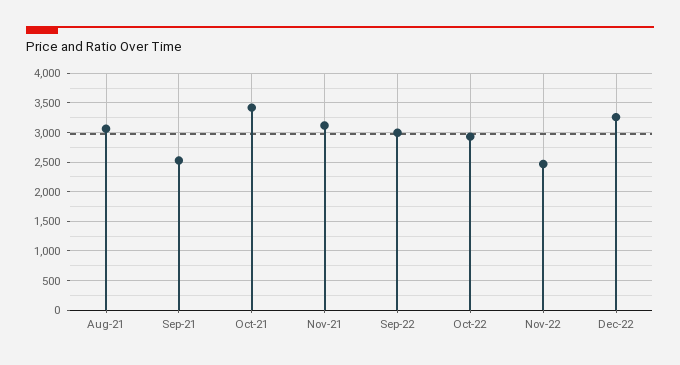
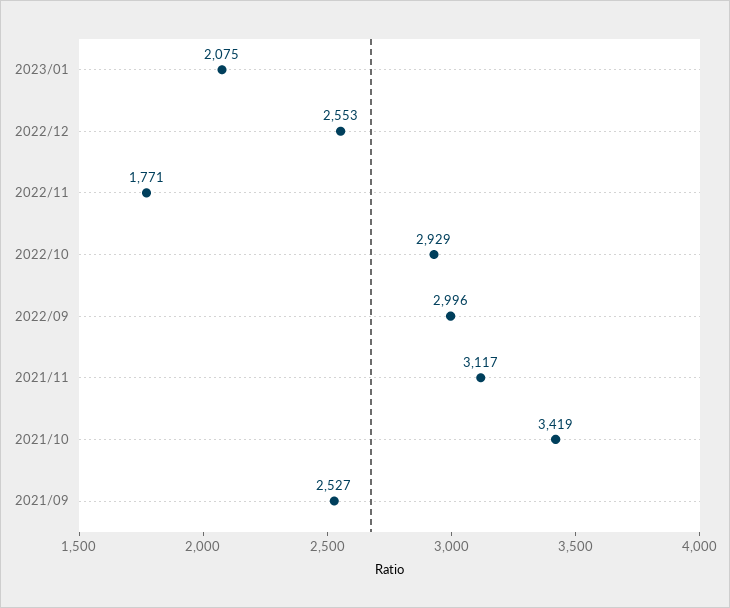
Aug-21: 3000 -> none
Nov-22: 2500 -> 1771
Dec-22: 3250 -> 2553
2023/01: none -> 2075

